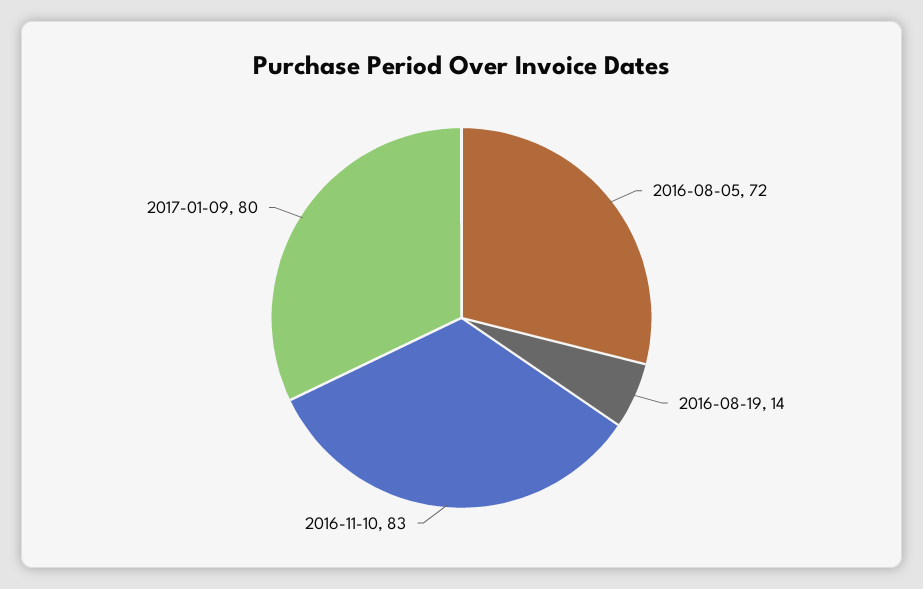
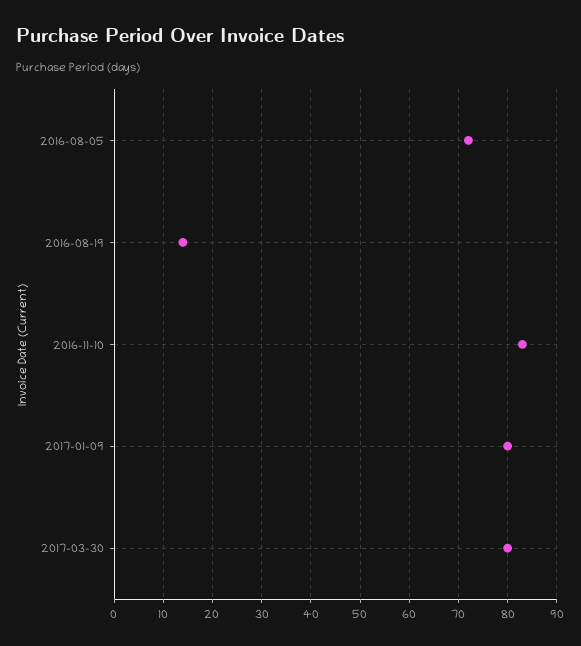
2017-03-30: none -> 80

